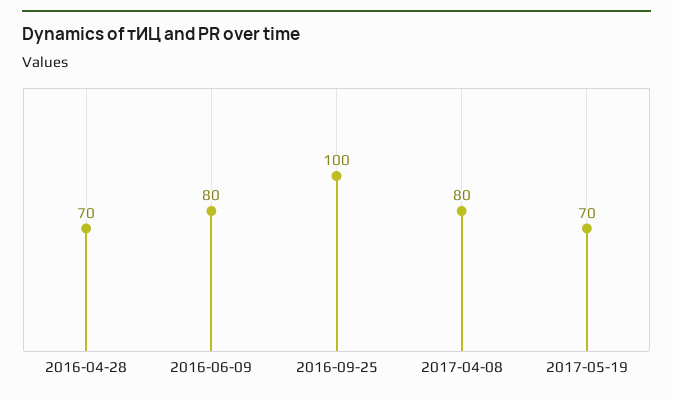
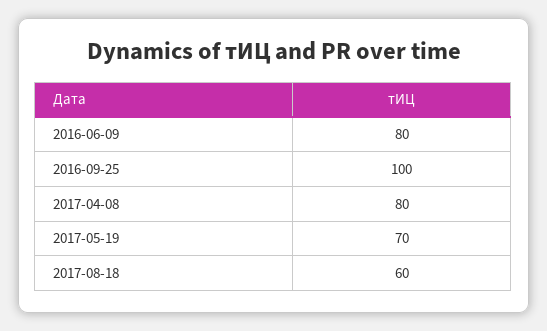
2016-04-28: 70 -> none
2017-08-18: none -> 60

